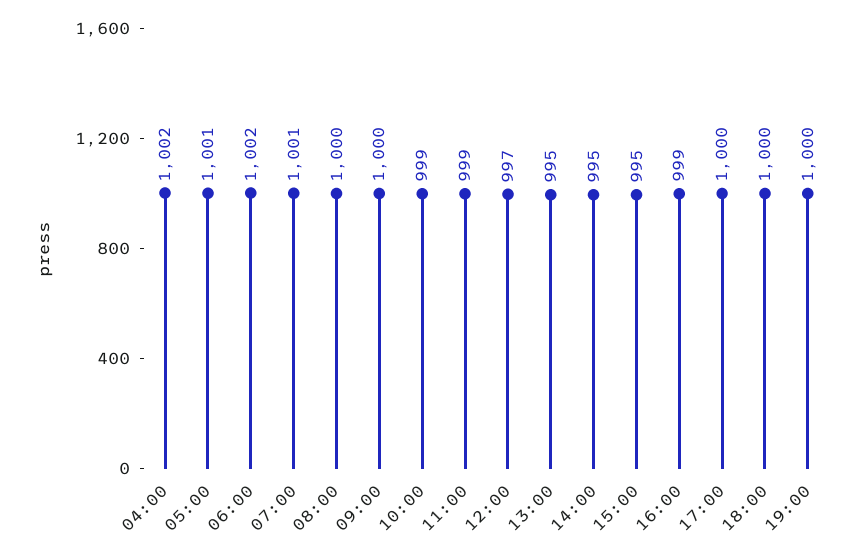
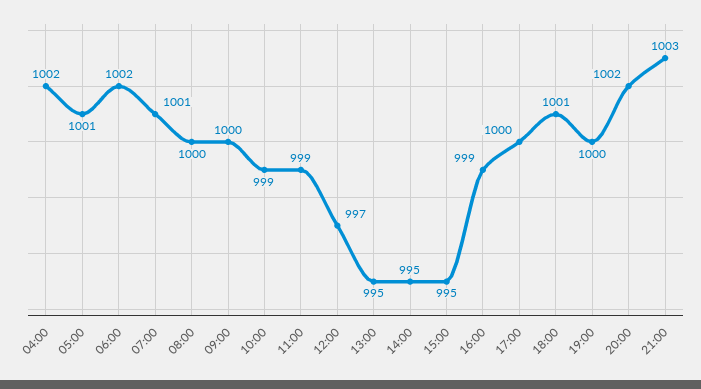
18:00: 1000 -> 1001
20:00: none -> 1002
21:00: none -> 1003

